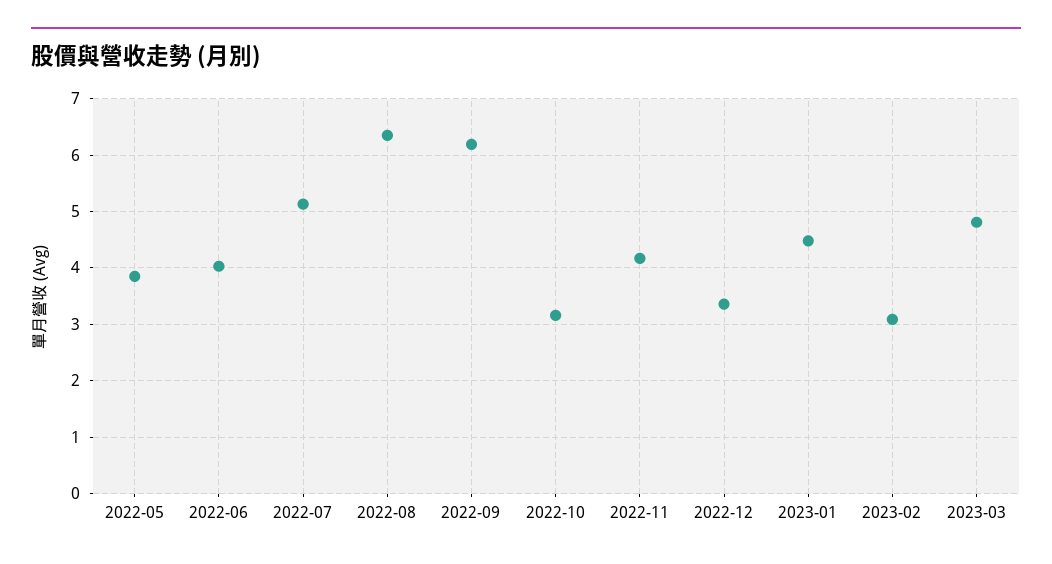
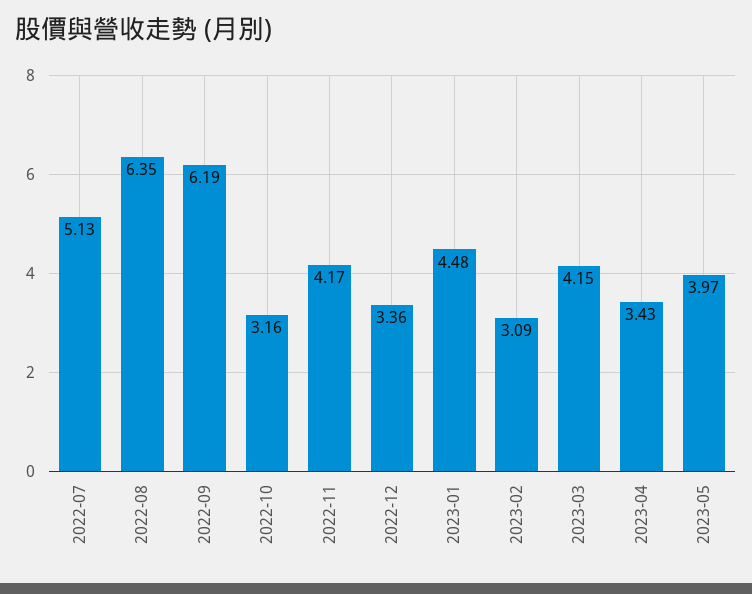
2022-05: 3.8 -> none
2022-06: 4 -> none
2023-03: 4.8 -> 4.15
2023-04: none -> 3.43
2023-05: none -> 3.97

